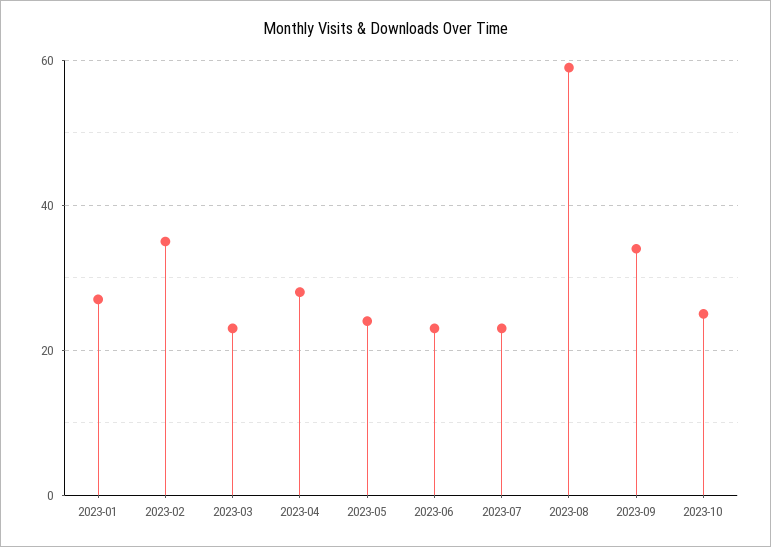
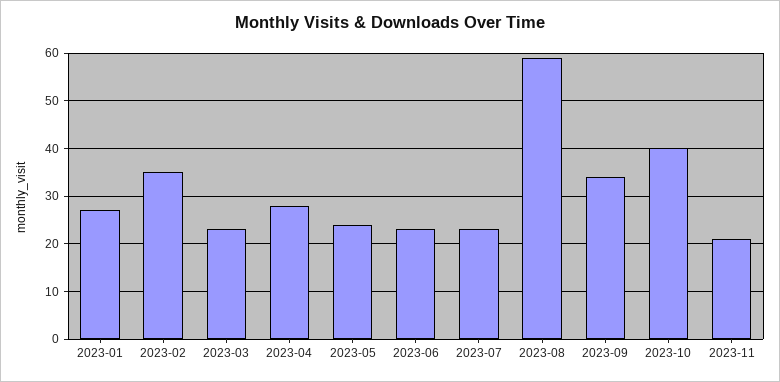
2023-10: 25 -> 40
2023-11: none -> 20

